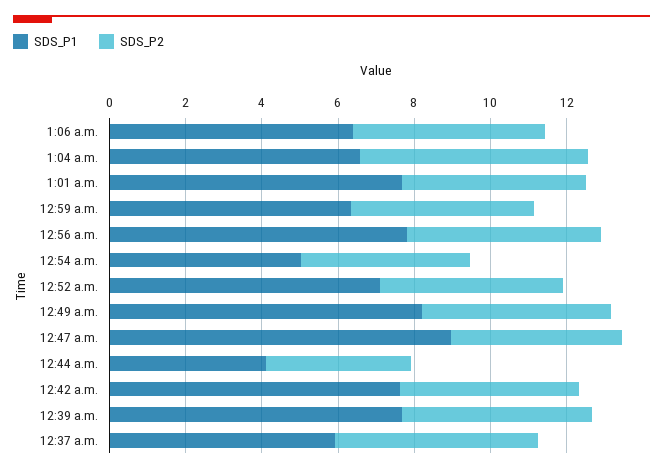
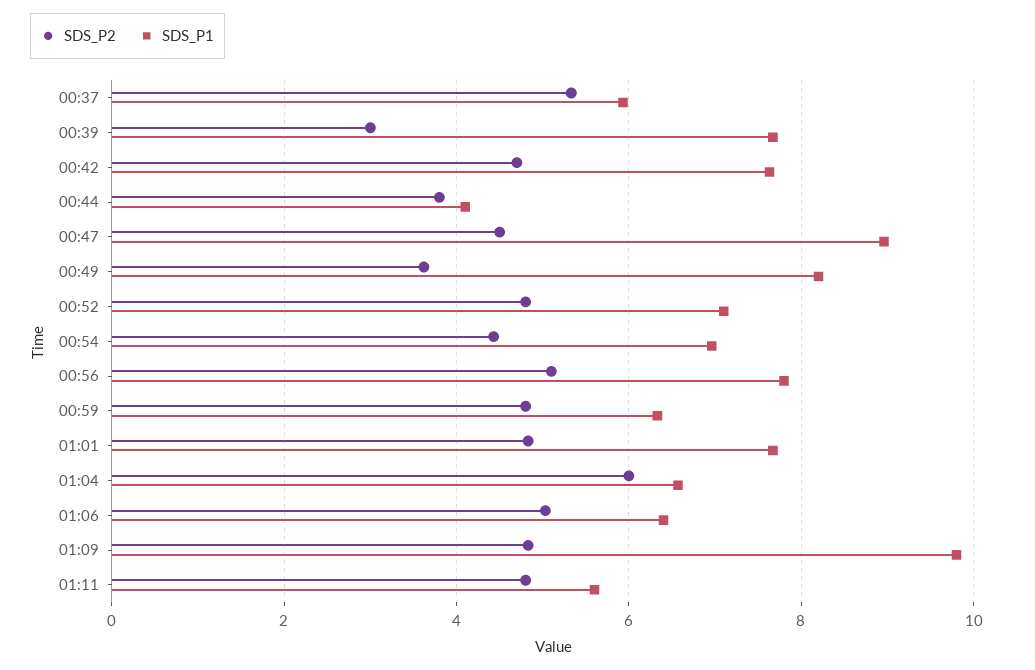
SDS_P1, 12:54 a.m.: 5 -> 7
SDS_P2, 12:49 a.m.: 5 -> 3.6
SDS_P2, 12:39 a.m.: 5 -> 3
SDS_P2, 01:09: none -> 4.8
SDS_P1, 01:09: none -> 9.8
SDS_P2, 01:11: none -> 4.8
SDS_P1, 01:11: none -> 5.6

